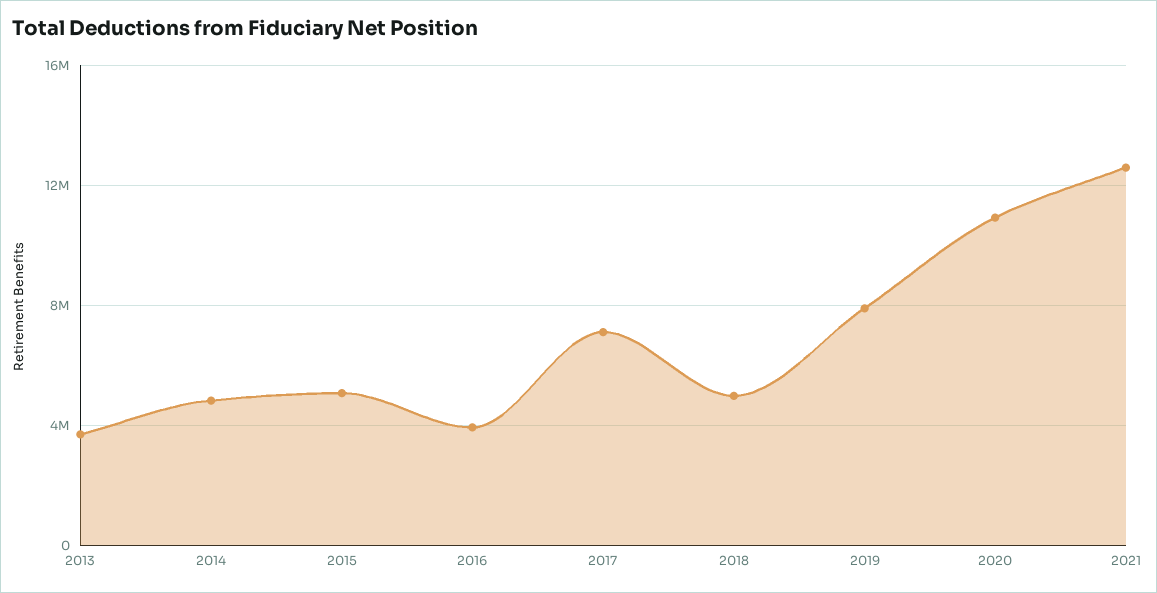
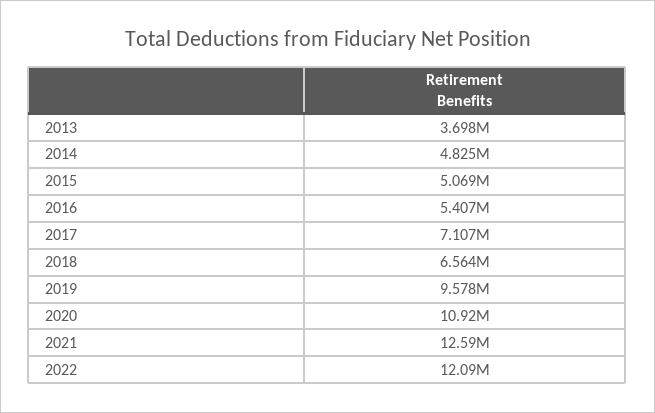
2016: 4000000 -> 5407000
2018: 5000000 -> 6564000
2019: 8000000 -> 9578000
2022: none -> 12090000

